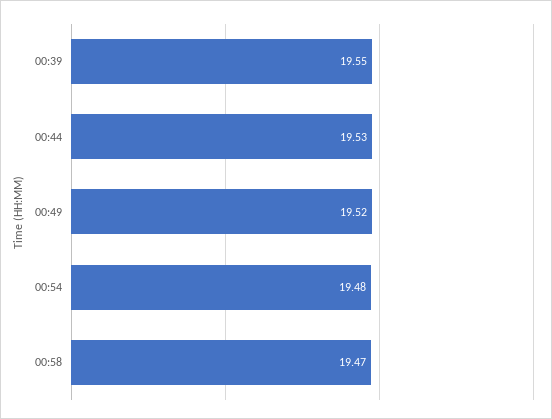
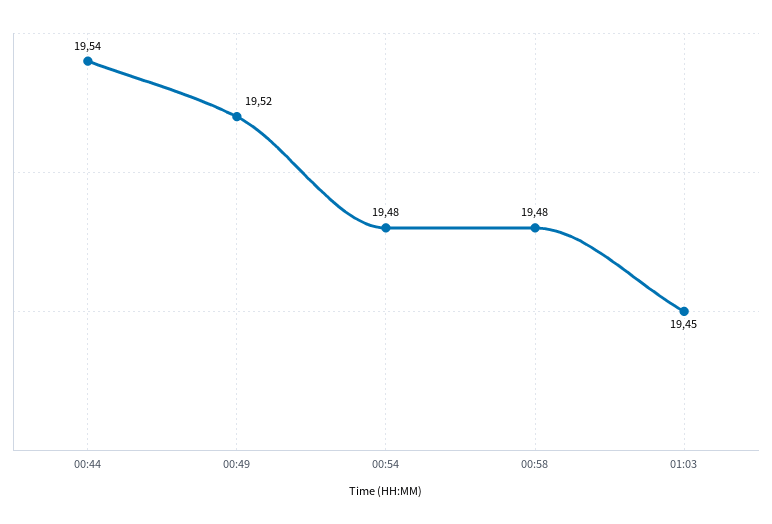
00:39: 19.55 -> none
00:44: 19.53 -> 19.54
00:58: 19.47 -> 19.48
01:03: none -> 19.45

